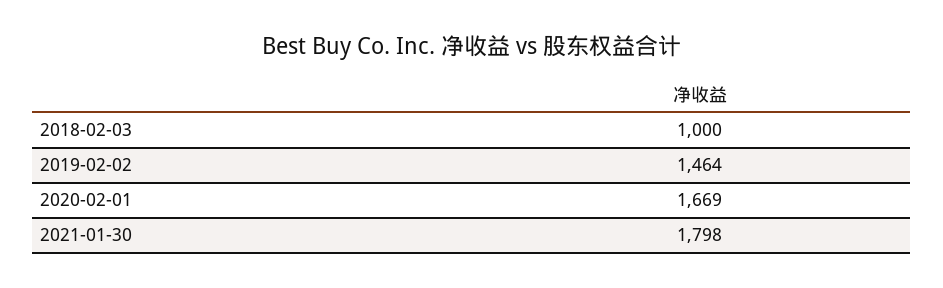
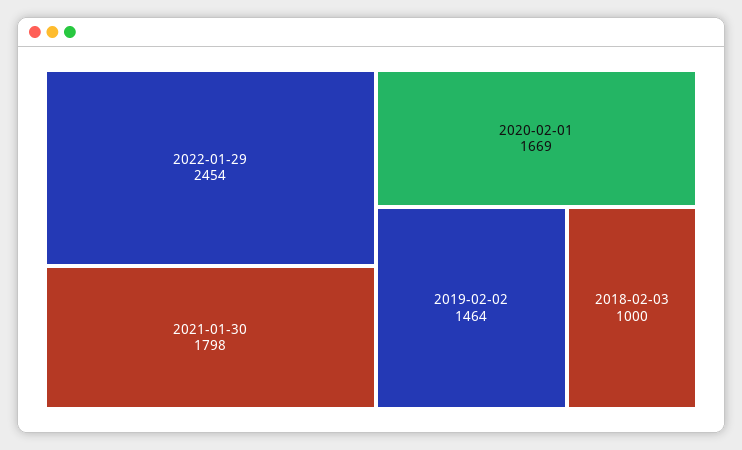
2022-01-29: none -> 2454

